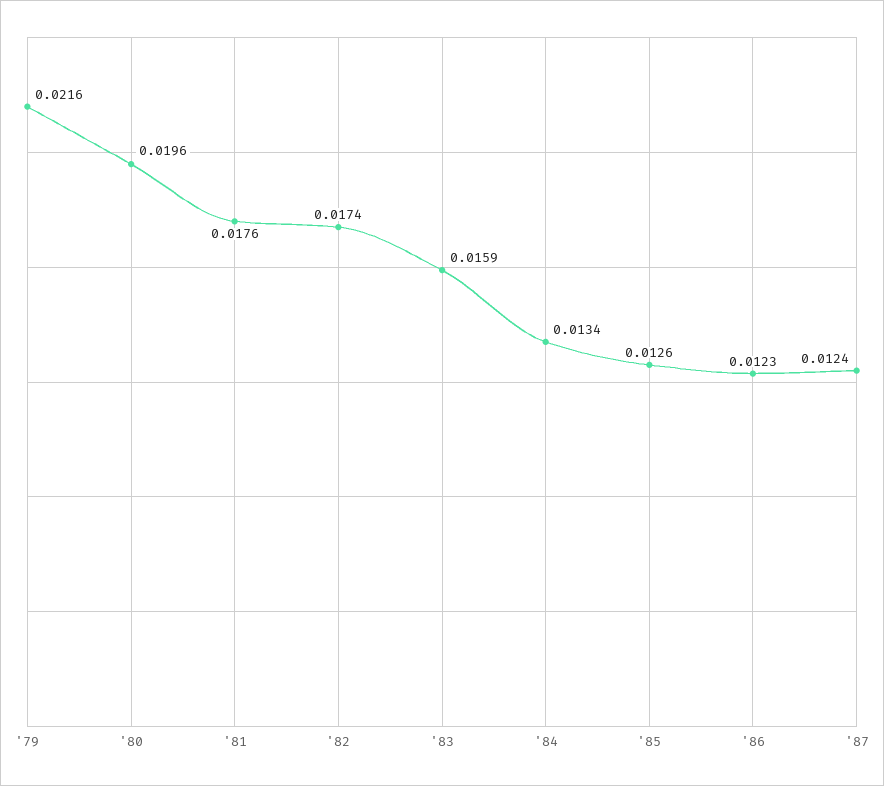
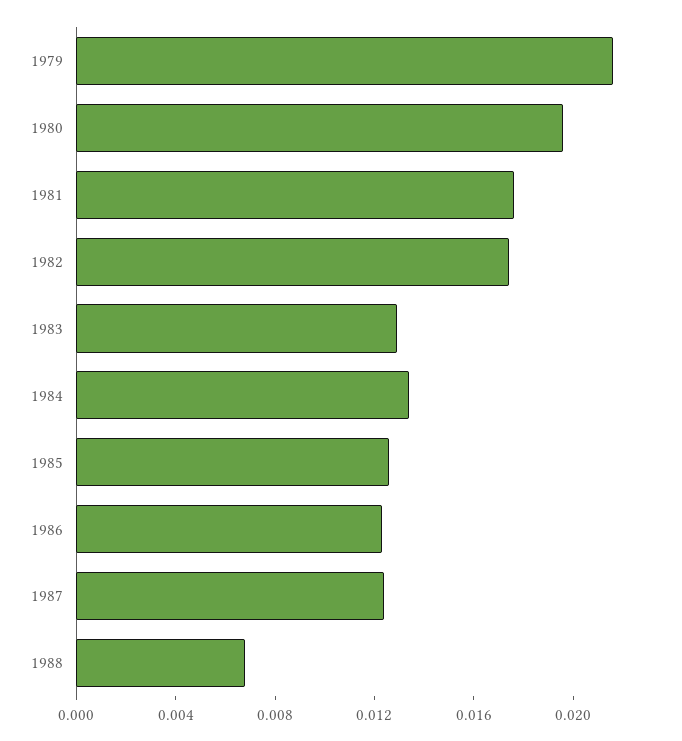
'83: 0.0159 -> 0.013
1988: none -> 0.007

